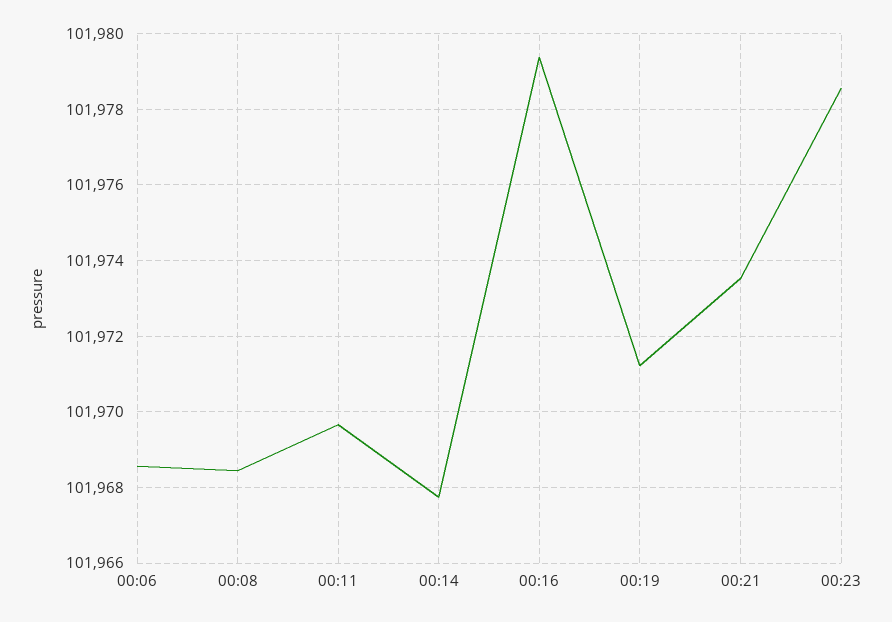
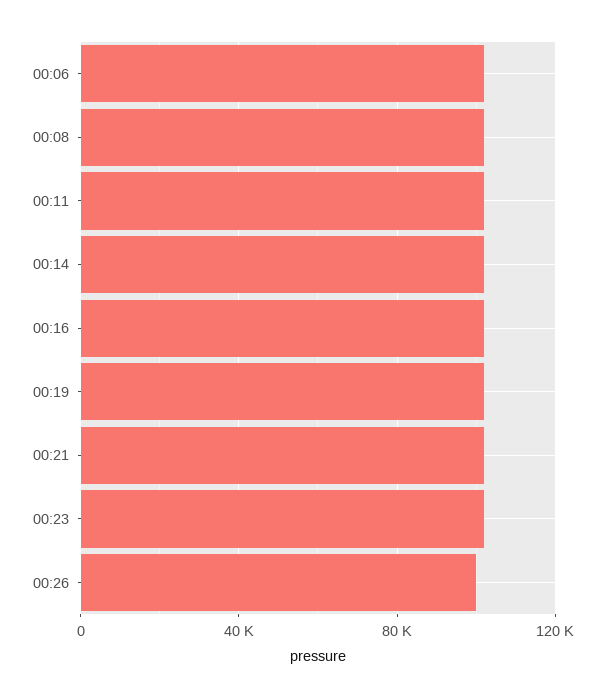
00:26: none -> 100000

